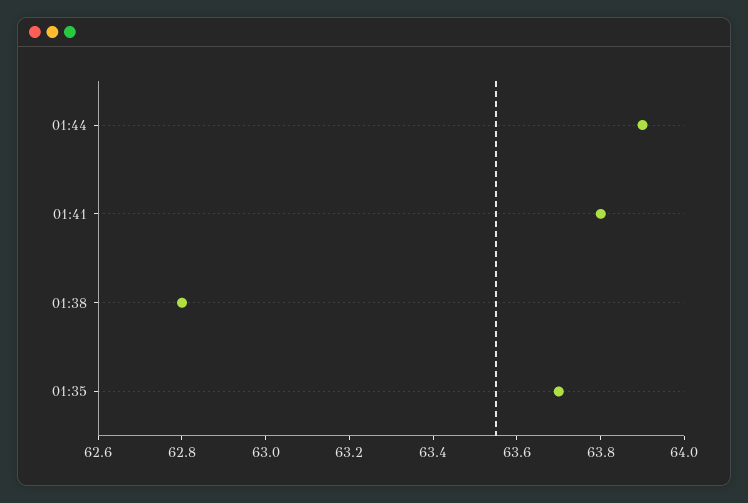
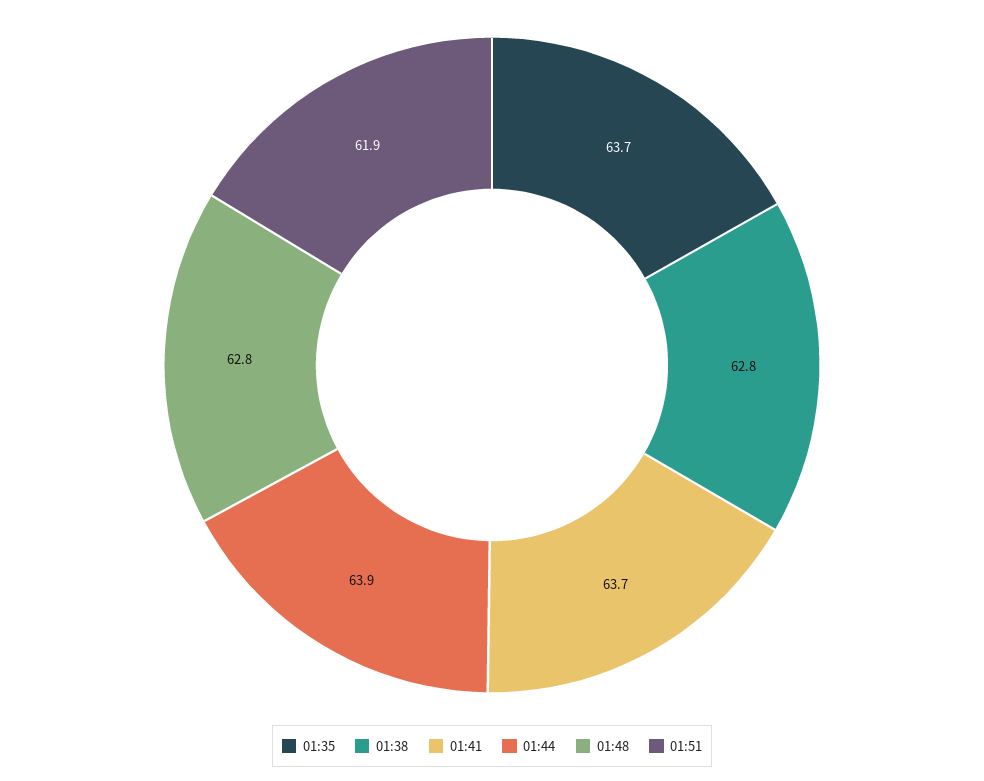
01:41: 63.8 -> 63.7
01:48: none -> 62.8
01:51: none -> 61.9

